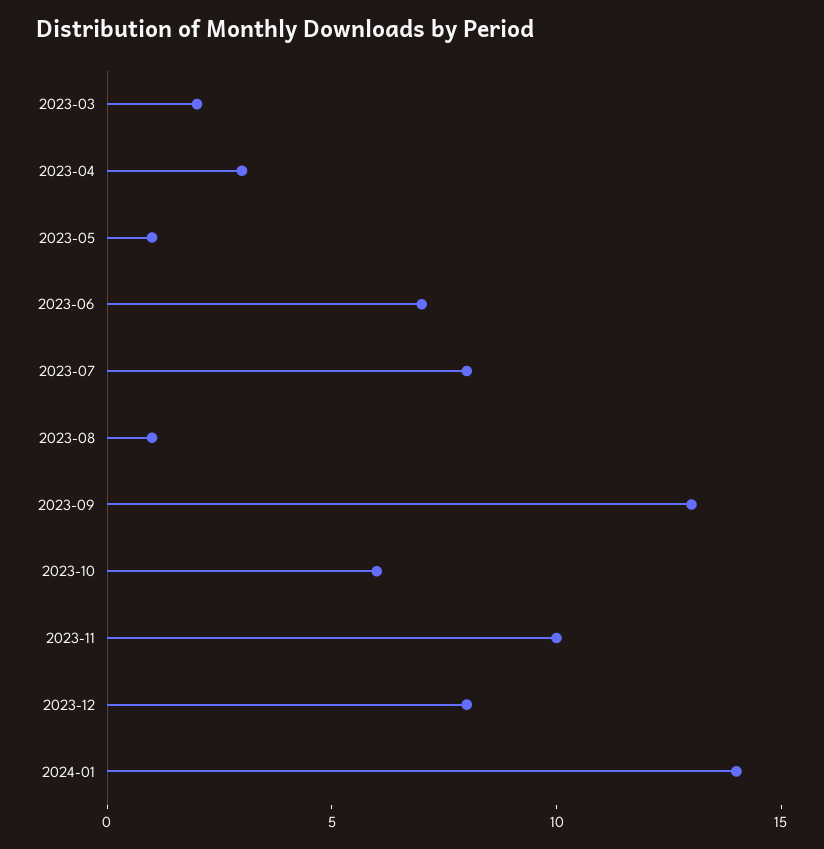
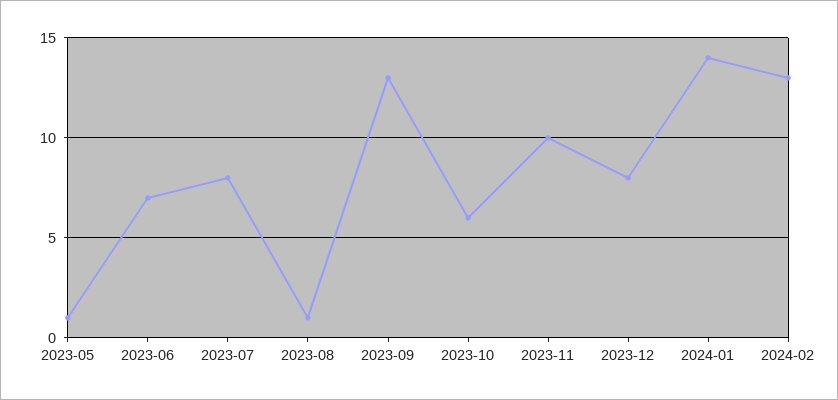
2023-03: 2 -> none
2023-04: 3 -> none
2024-02: none -> 13

